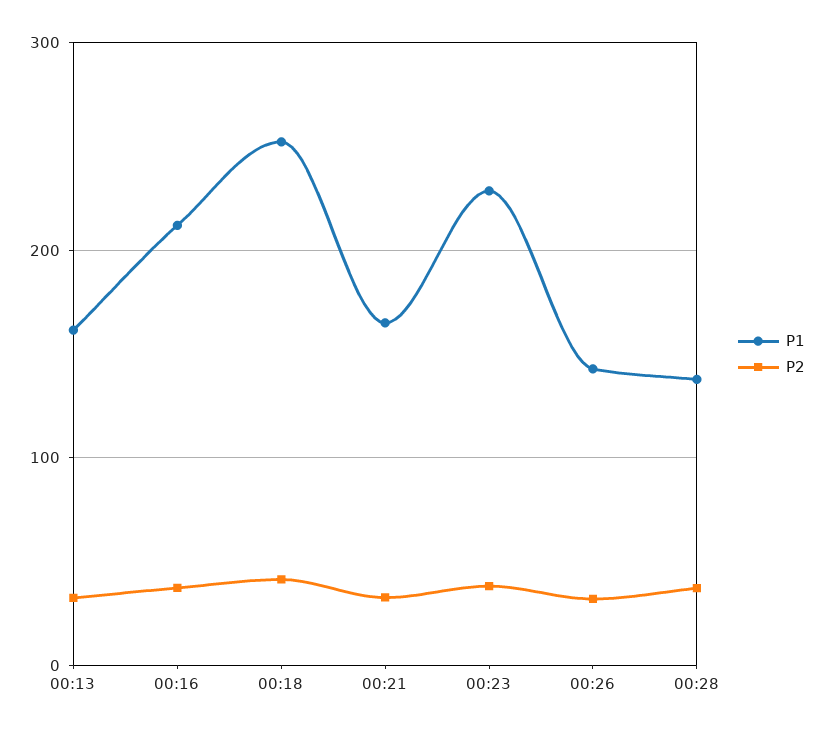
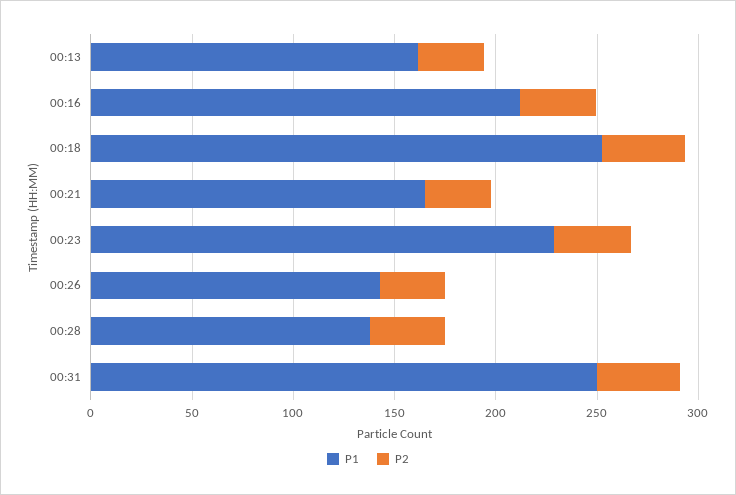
P1, 00:31: none -> 250
P2, 00:31: none -> 40

